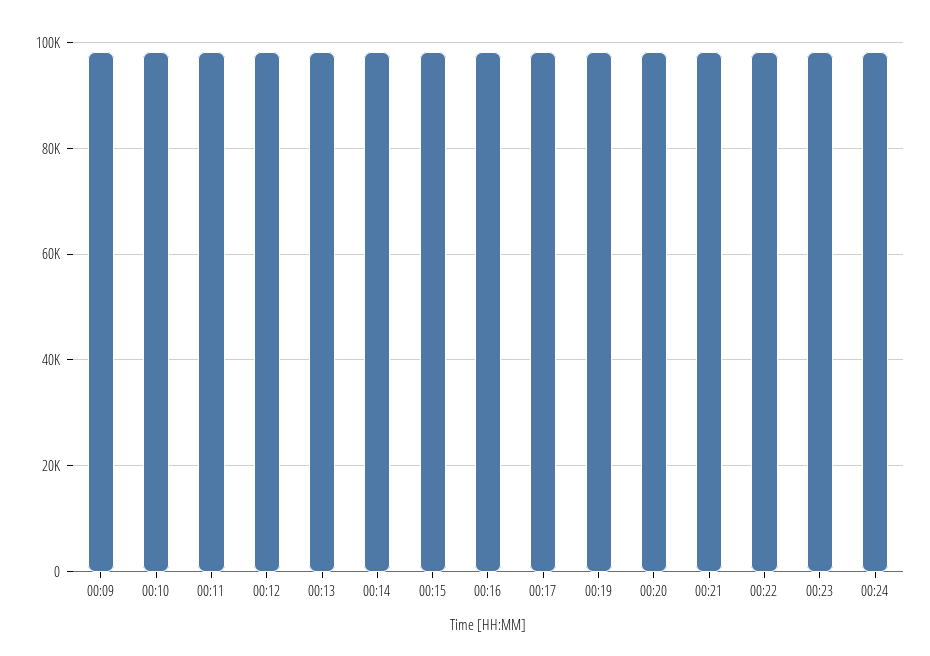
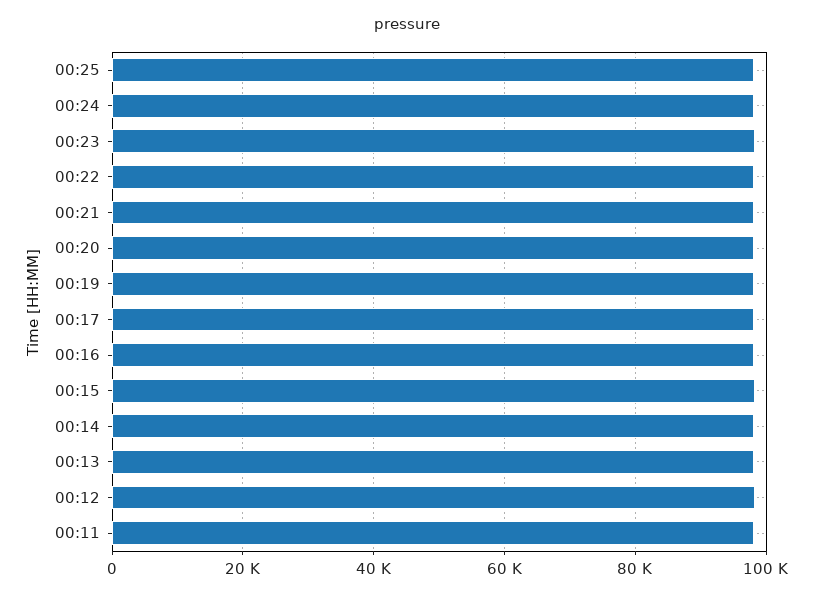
00:09: 98000 -> none
00:10: 98000 -> none
00:25: none -> 98000

